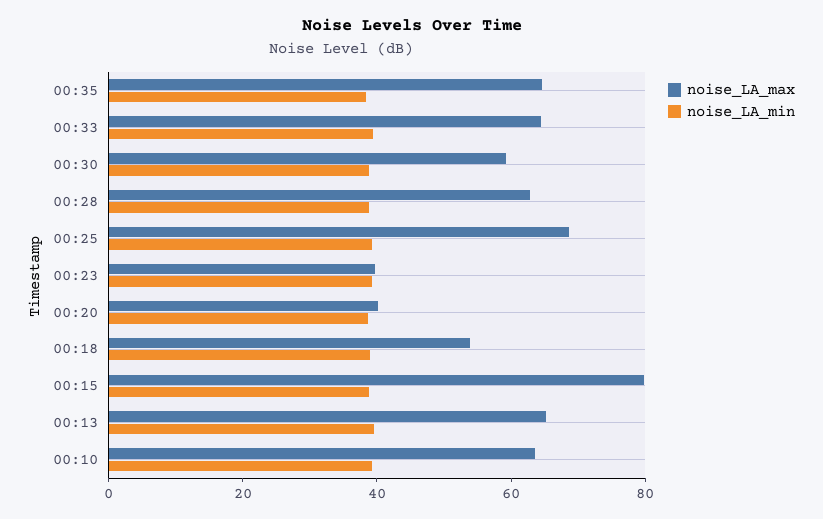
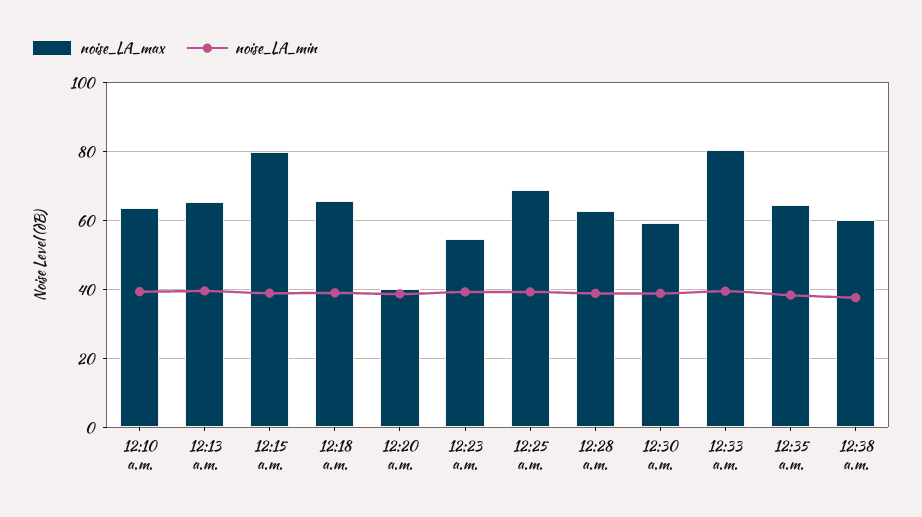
noise_LA_max, 00:33: 65 -> 80
noise_LA_max, 00:23: 40 -> 54
noise_LA_max, 00:18: 55 -> 66
noise_LA_max, 12:38 a.m.: none -> 60
noise_LA_min, 12:38 a.m.: none -> 38

